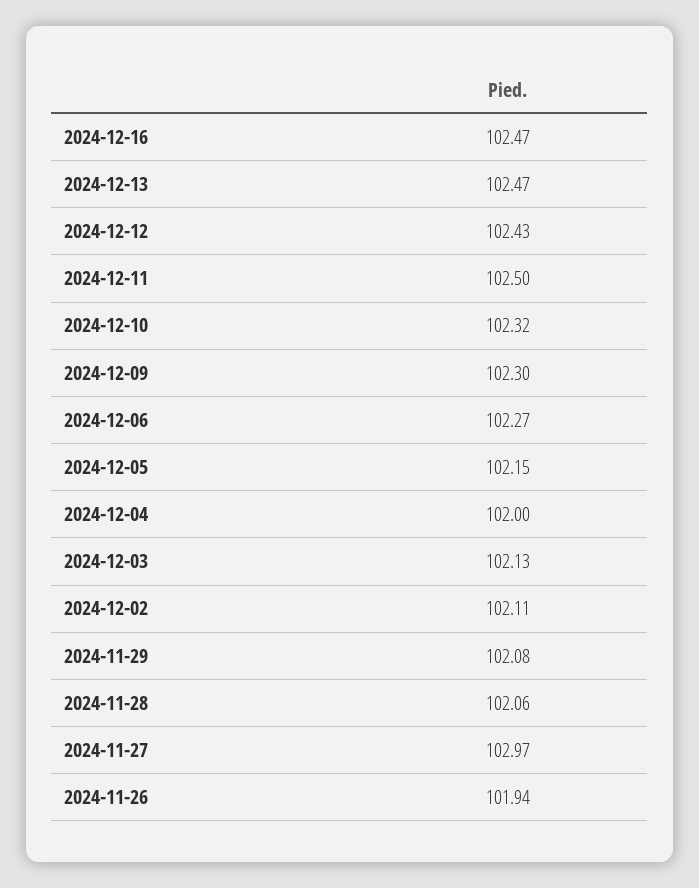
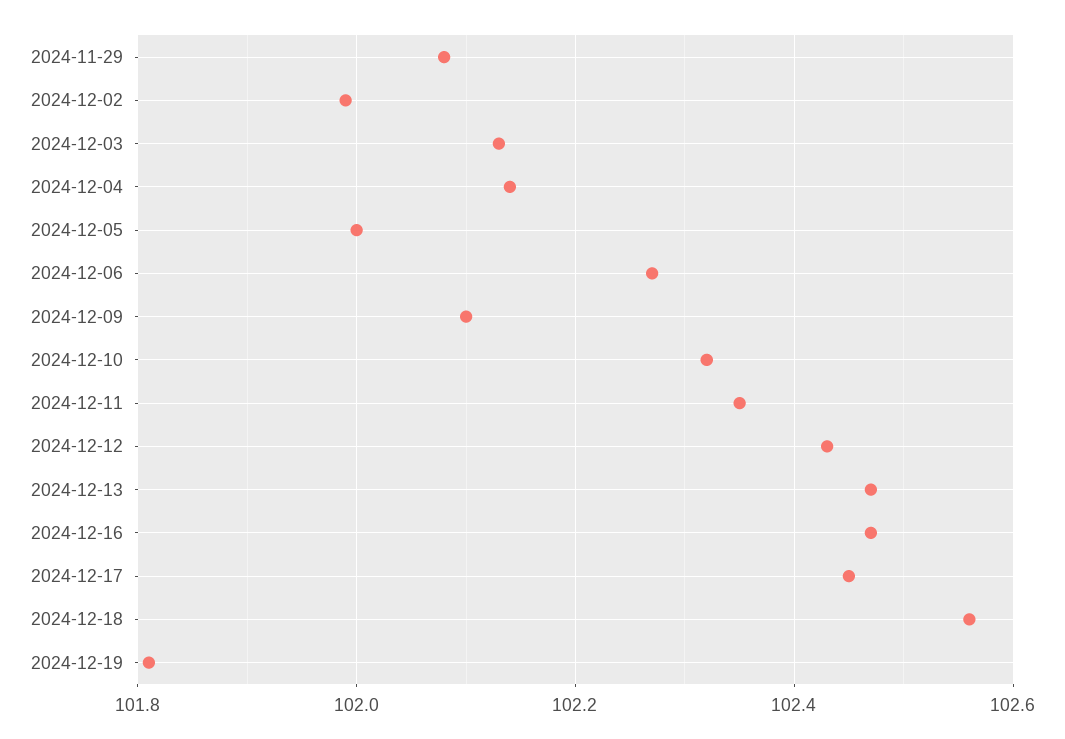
2024-12-11: 102.5 -> 102.35
2024-12-09: 102.3 -> 102.1
2024-12-05: 102.15 -> 102
2024-12-04: 102 -> 102.15
2024-12-02: 102.11 -> 102
2024-11-28: 102.06 -> none
2024-11-27: 102.97 -> none
2024-11-26: 101.94 -> none
2024-12-17: none -> 102.45
2024-12-18: none -> 102.55
2024-12-19: none -> 101.8

